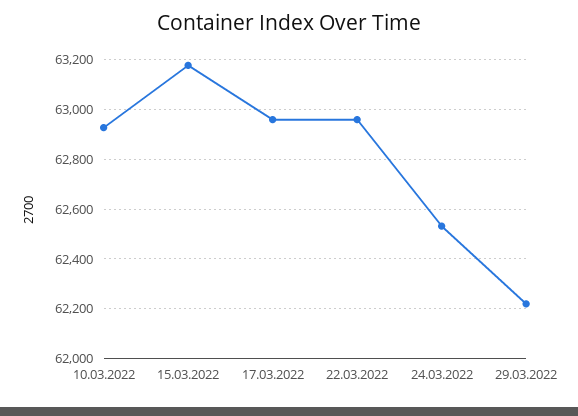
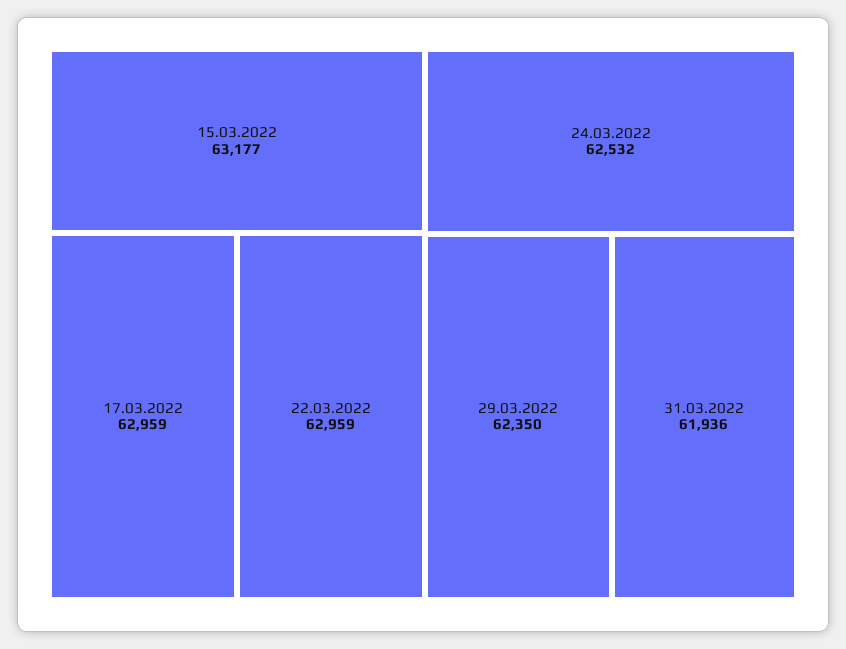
10.03.2022: 62925 -> none
29.03.2022: 62225 -> 62350
31.03.2022: none -> 61936

